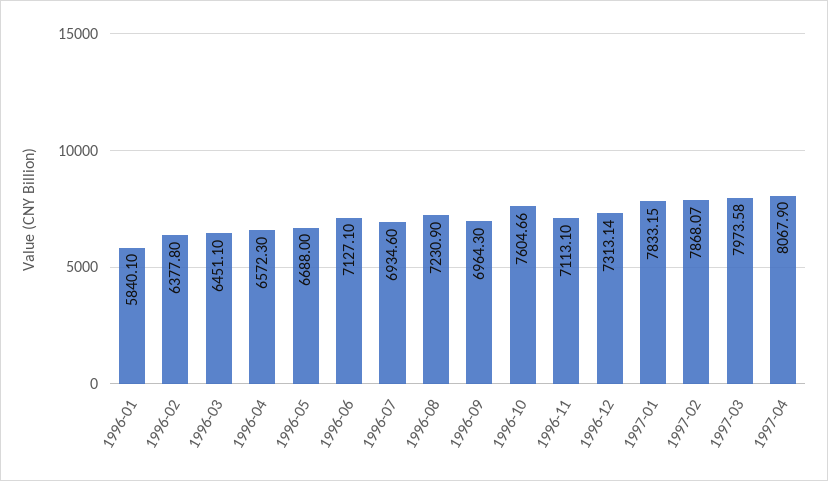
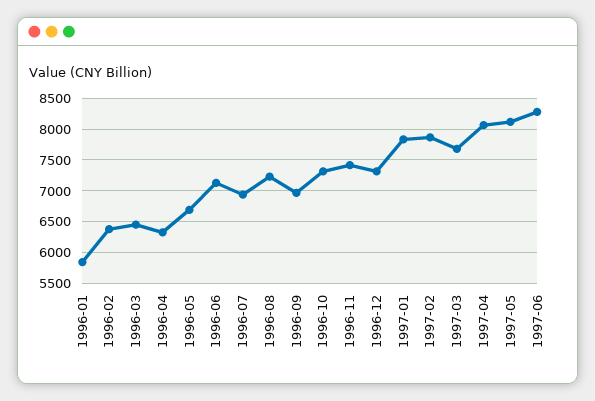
1996-04: 6572.3 -> 6300
1996-10: 7604.66 -> 7300
1996-11: 7113.1 -> 7400
1997-03: 7973.58 -> 7700
1997-05: none -> 8100
1997-06: none -> 8300

